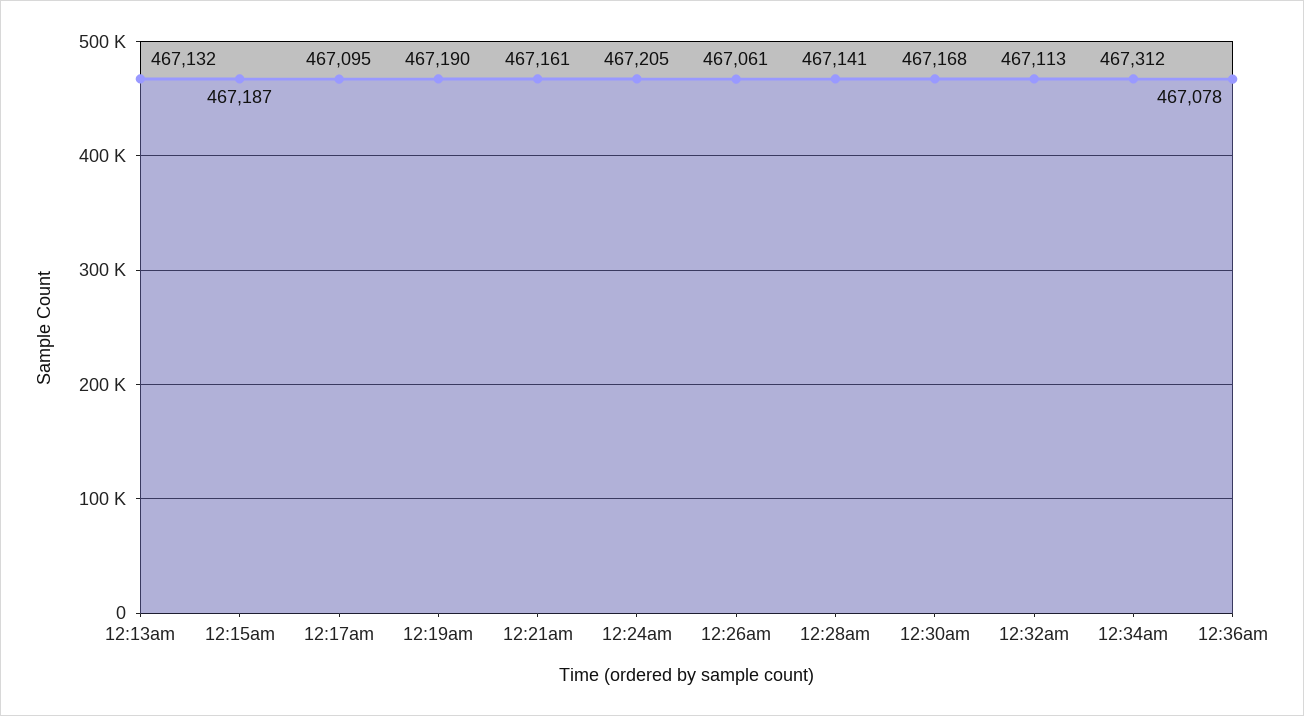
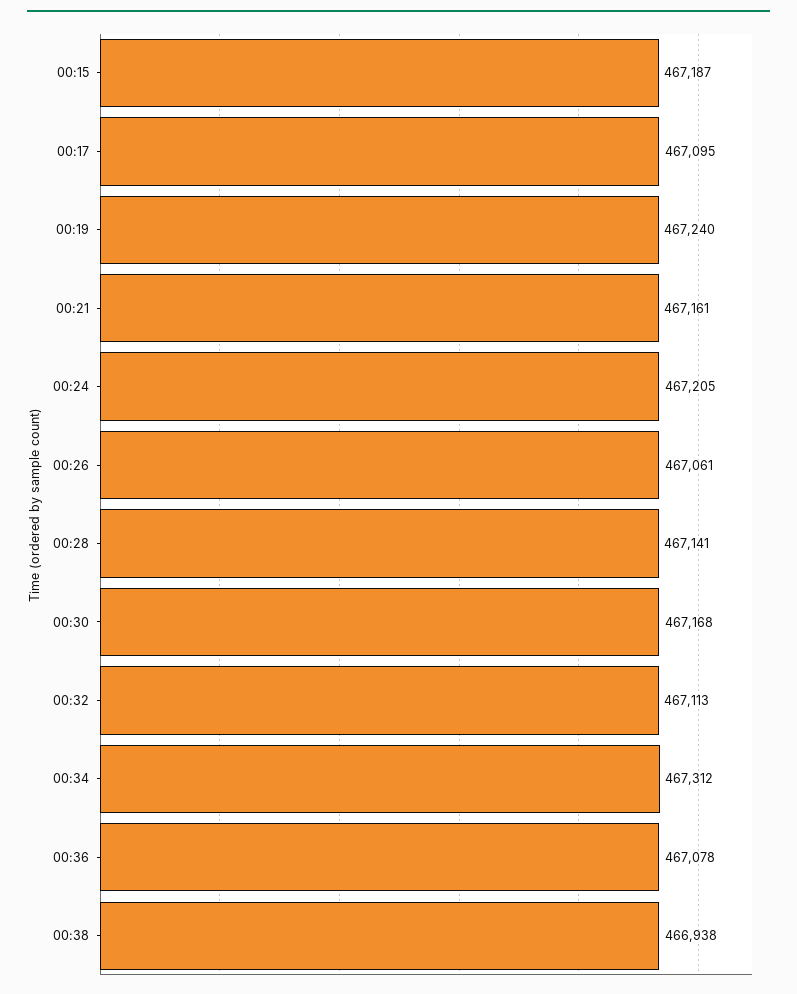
12:13am: 467132 -> none
12:19am: 467190 -> 467240
00:38: none -> 466938

